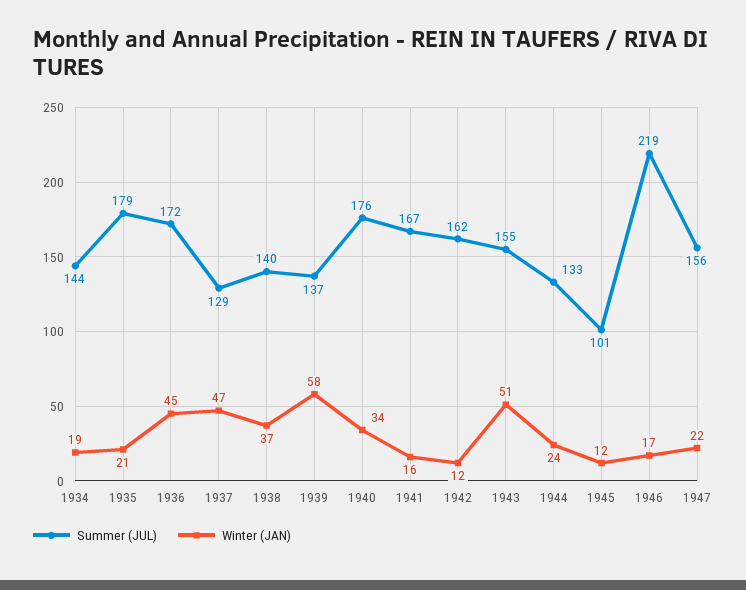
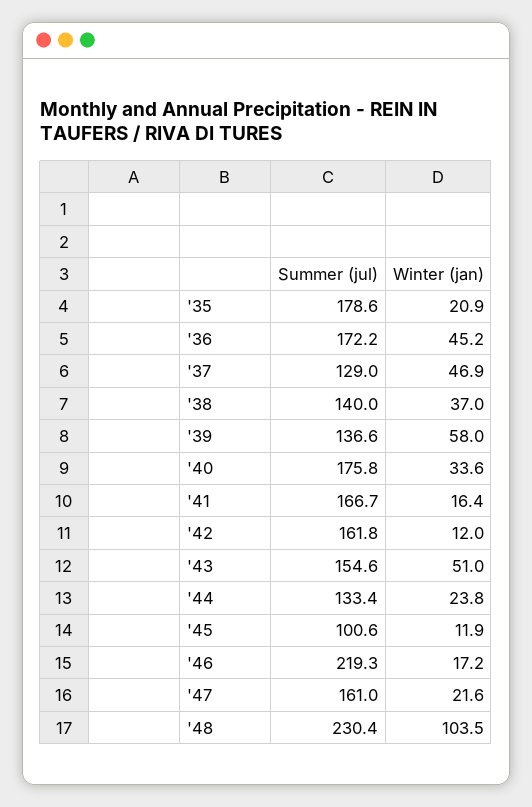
Summer (JUL), 1934: 144 -> none
Winter (JAN), 1934: 19 -> none
Summer (JUL), 1947: 156 -> 161
Summer (JUL), '48: none -> 230.4
Winter (JAN), '48: none -> 103.5

